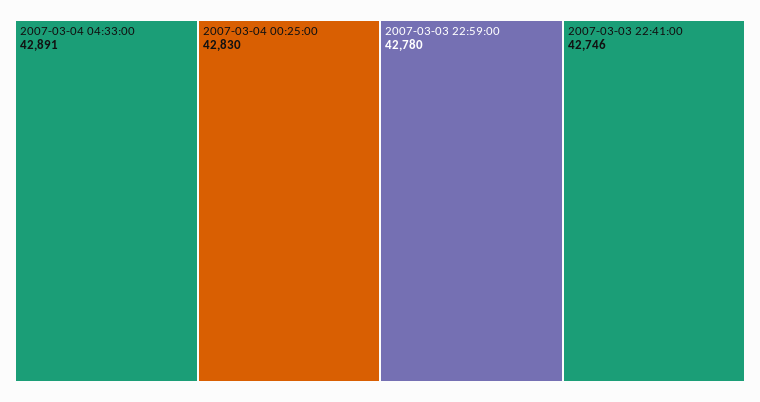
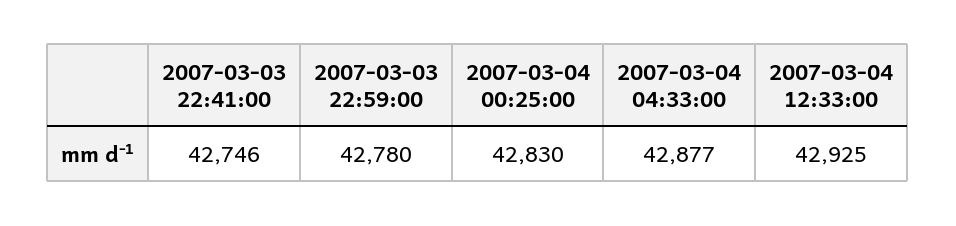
2007-03-04 04:33:00: 42891 -> 42877
2007-03-04 12:33:00: none -> 42925

